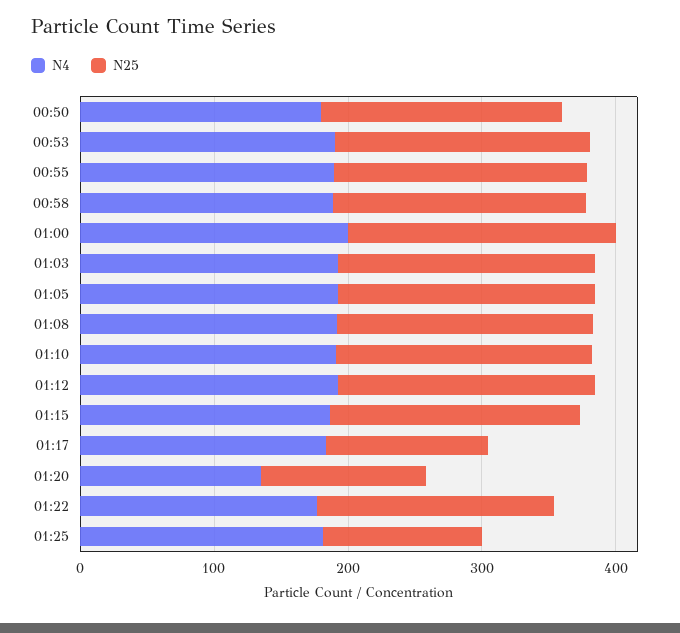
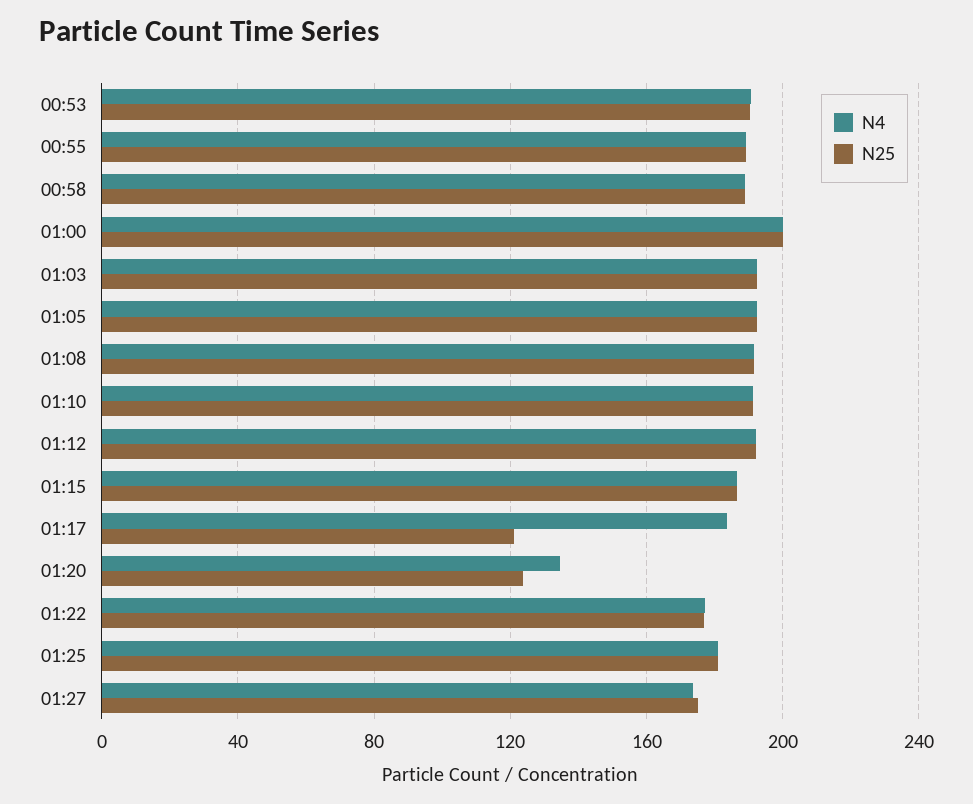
N4, 00:50: 180 -> none
N25, 00:50: 180 -> none
N25, 01:25: 120 -> 180
N4, 01:27: none -> 175
N25, 01:27: none -> 175

